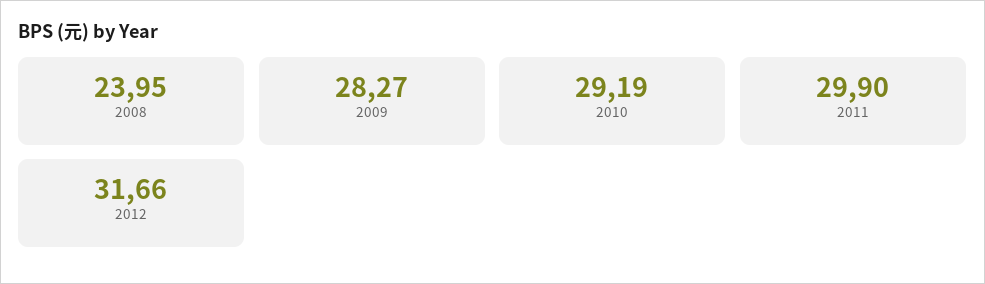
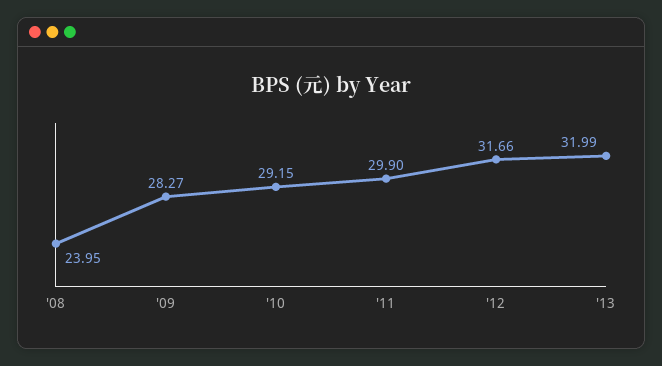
2010: 29.19 -> 29.15
'13: none -> 31.99

